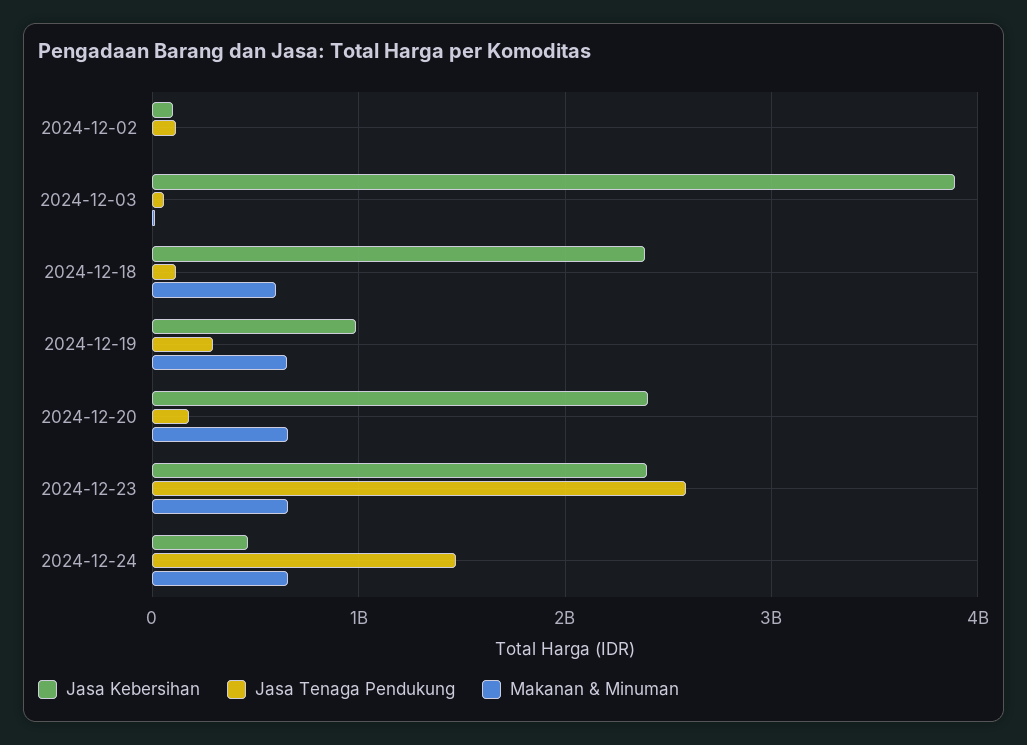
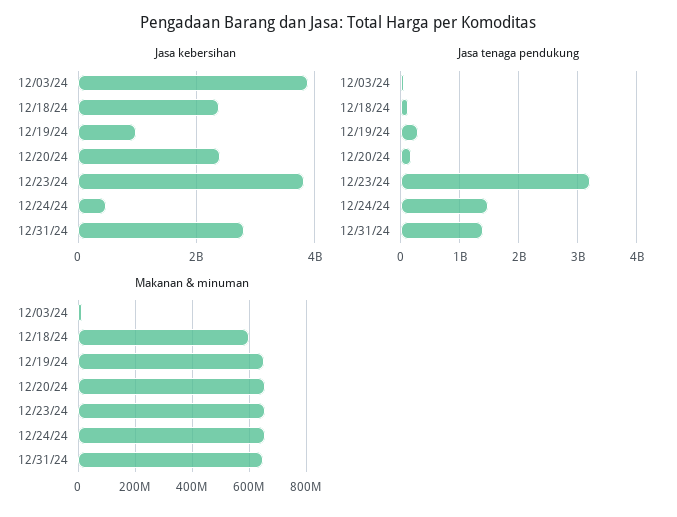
Jasa Kebersihan, 2024-12-02: 100000000 -> none
Jasa Tenaga Pendukung, 2024-12-02: 100000000 -> none
Makanan & Minuman, 2024-12-02: 0 -> none
Jasa Kebersihan, 2024-12-23: 2400000000 -> 3800000000
Jasa Tenaga Pendukung, 2024-12-23: 2600000000 -> 3200000000
Jasa Kebersihan, 12/31/24: none -> 2800000000
Jasa Tenaga Pendukung, 12/31/24: none -> 1400000000
Makanan & Minuman, 12/31/24: none -> 650000000

